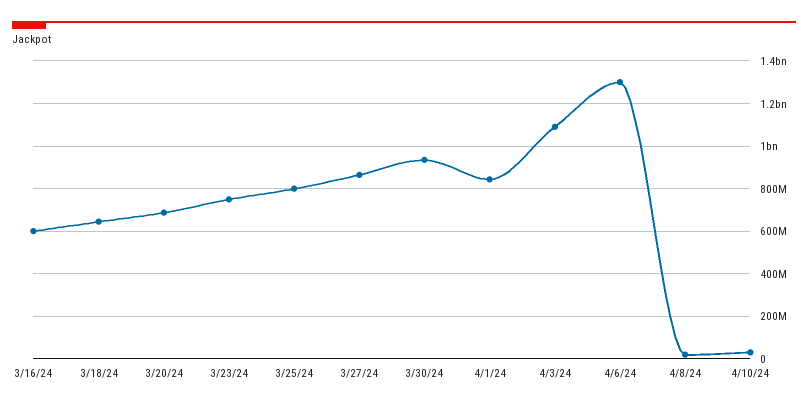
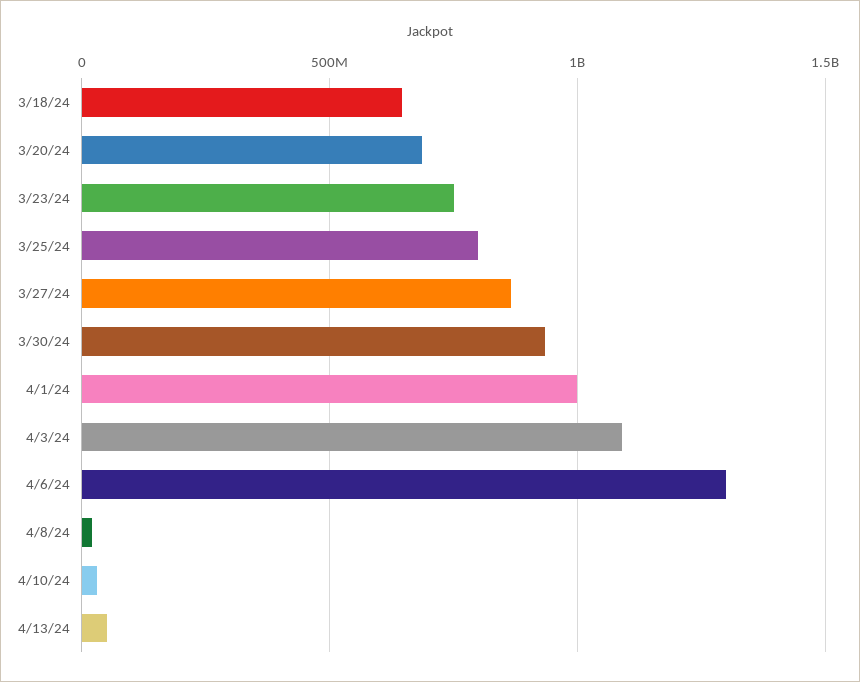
3/16/24: 600000000 -> none
4/1/24: 850000000 -> 1000000000
4/13/24: none -> 50000000

